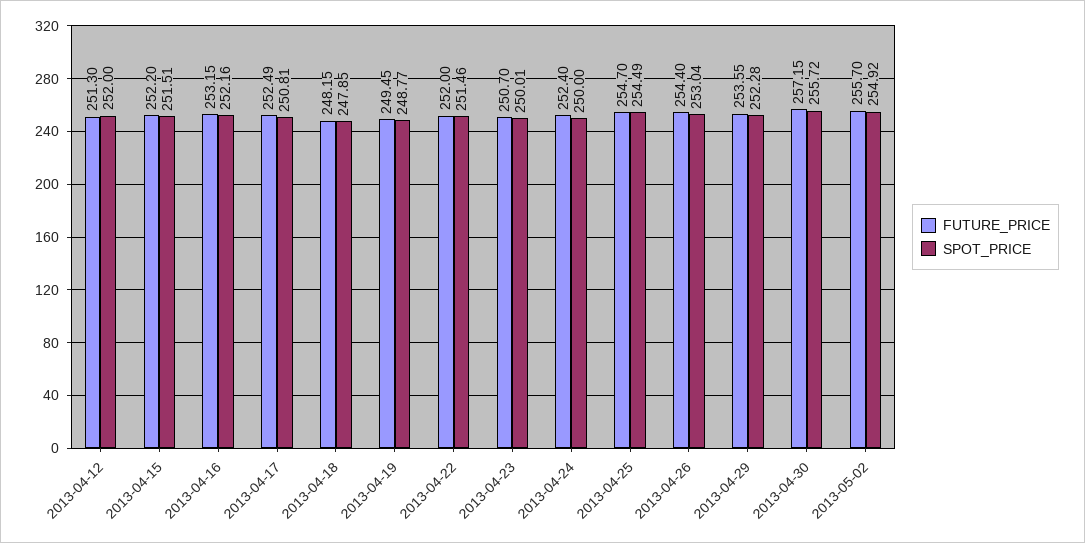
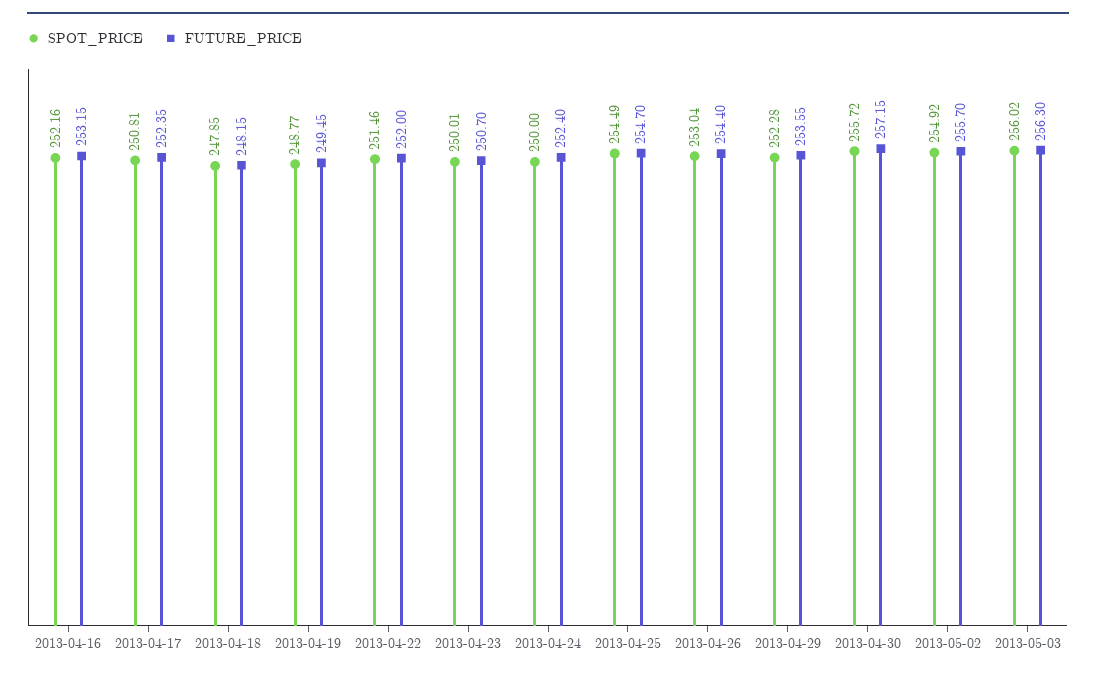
FUTURE_PRICE, 2013-04-12: 251.3 -> none
SPOT_PRICE, 2013-04-12: 252 -> none
FUTURE_PRICE, 2013-04-15: 252.2 -> none
SPOT_PRICE, 2013-04-15: 251.51 -> none
FUTURE_PRICE, 2013-04-17: 252.49 -> 252.35
SPOT_PRICE, 2013-05-03: none -> 256.02
FUTURE_PRICE, 2013-05-03: none -> 256.3

